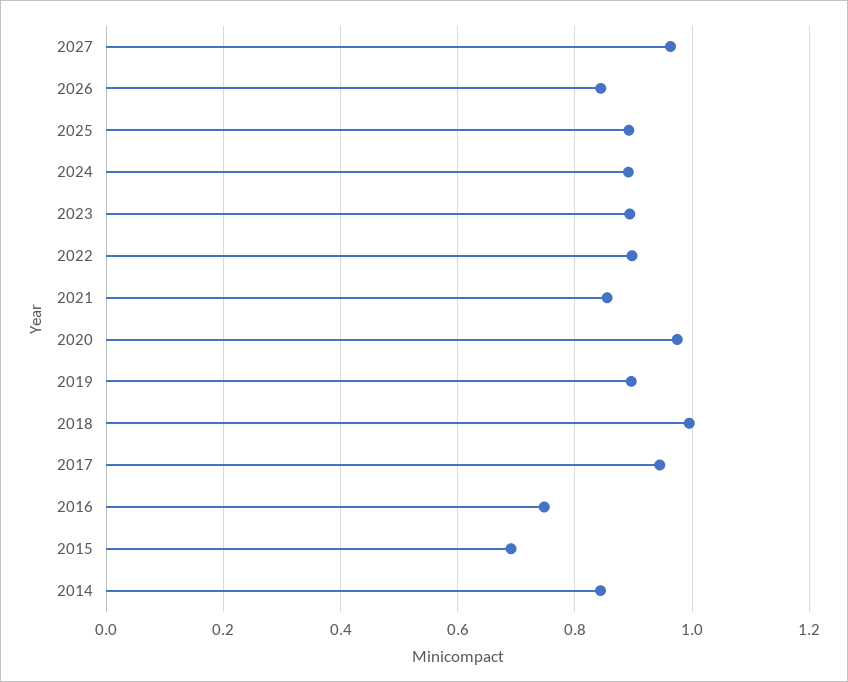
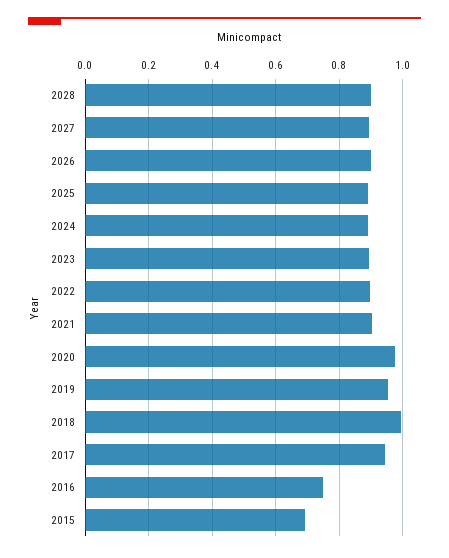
2027: 0.96 -> 0.9
2026: 0.84 -> 0.9
2021: 0.86 -> 0.9
2019: 0.9 -> 0.96
2014: 0.84 -> none
2028: none -> 0.9

